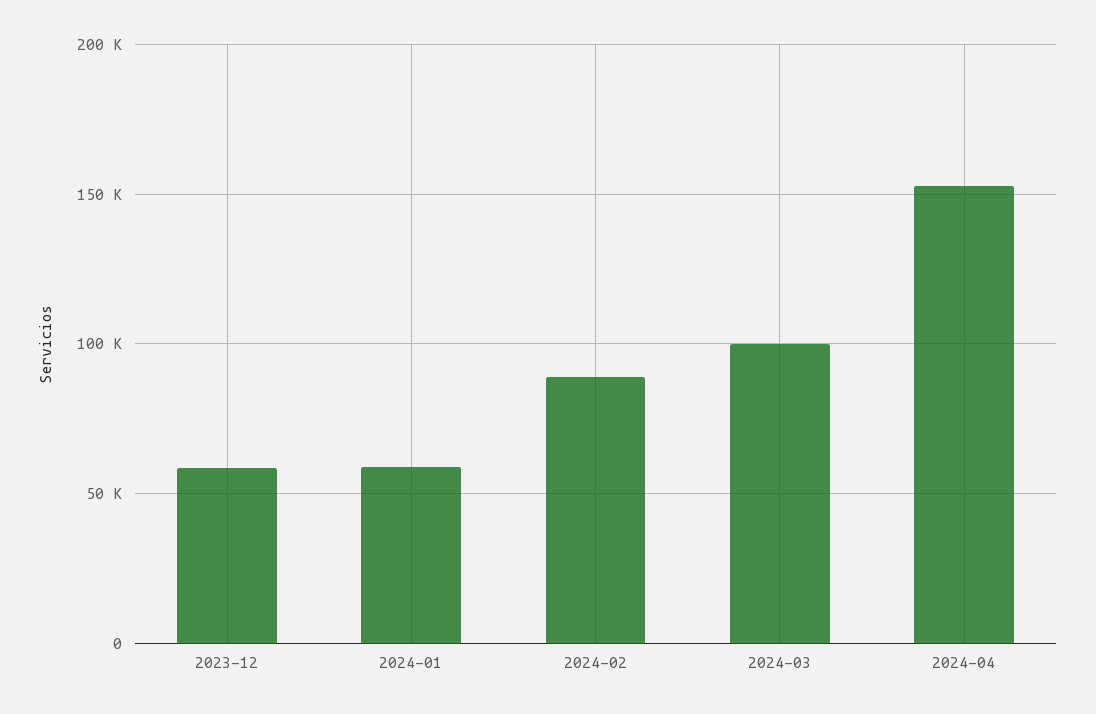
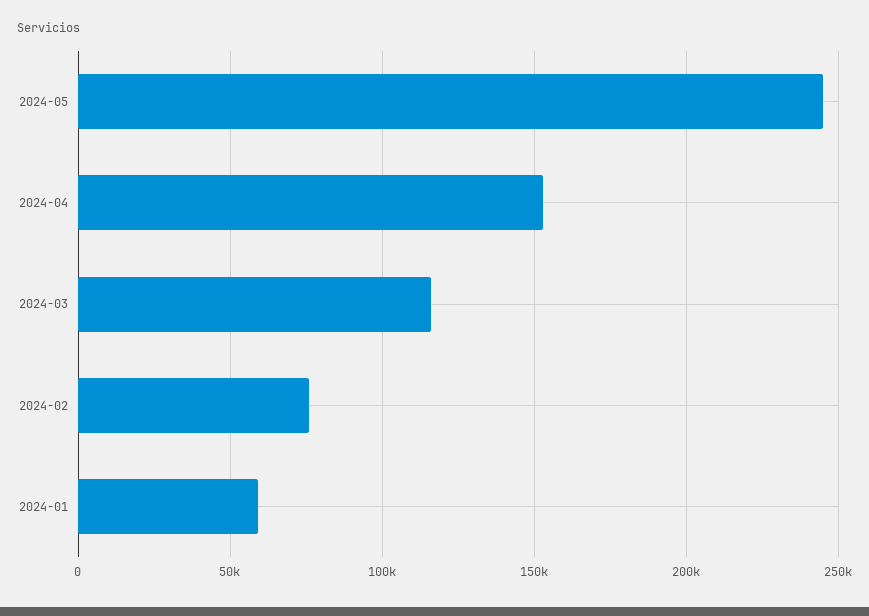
2023-12: 60000 -> none
2024-02: 90000 -> 75000
2024-03: 100000 -> 115000
2024-05: none -> 245000

